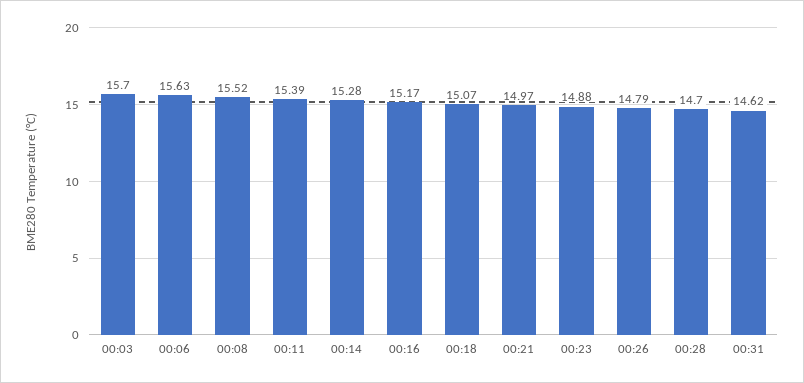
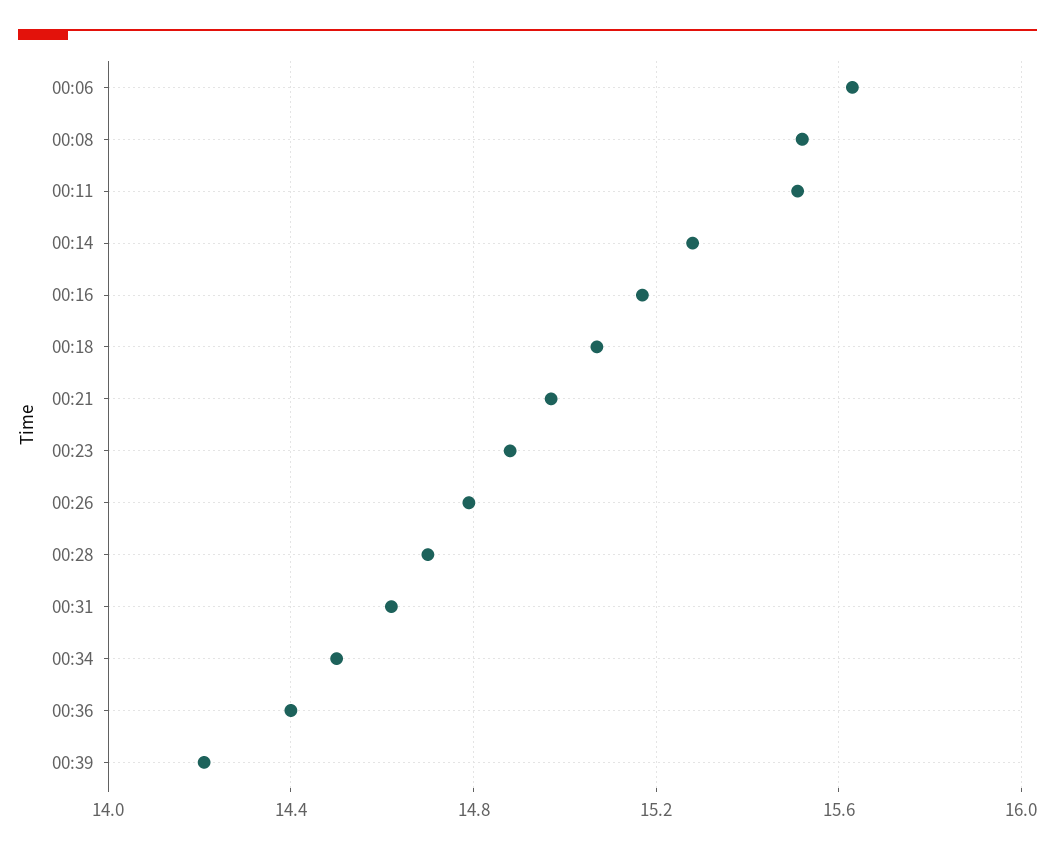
00:03: 15.7 -> none
00:11: 15.39 -> 15.5
00:34: none -> 14.5
00:36: none -> 14.4
00:39: none -> 14.2

